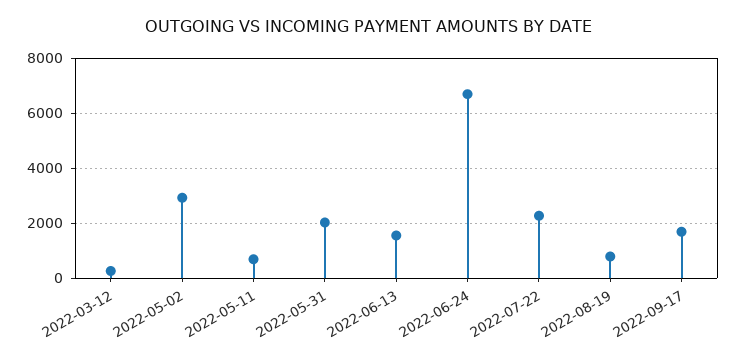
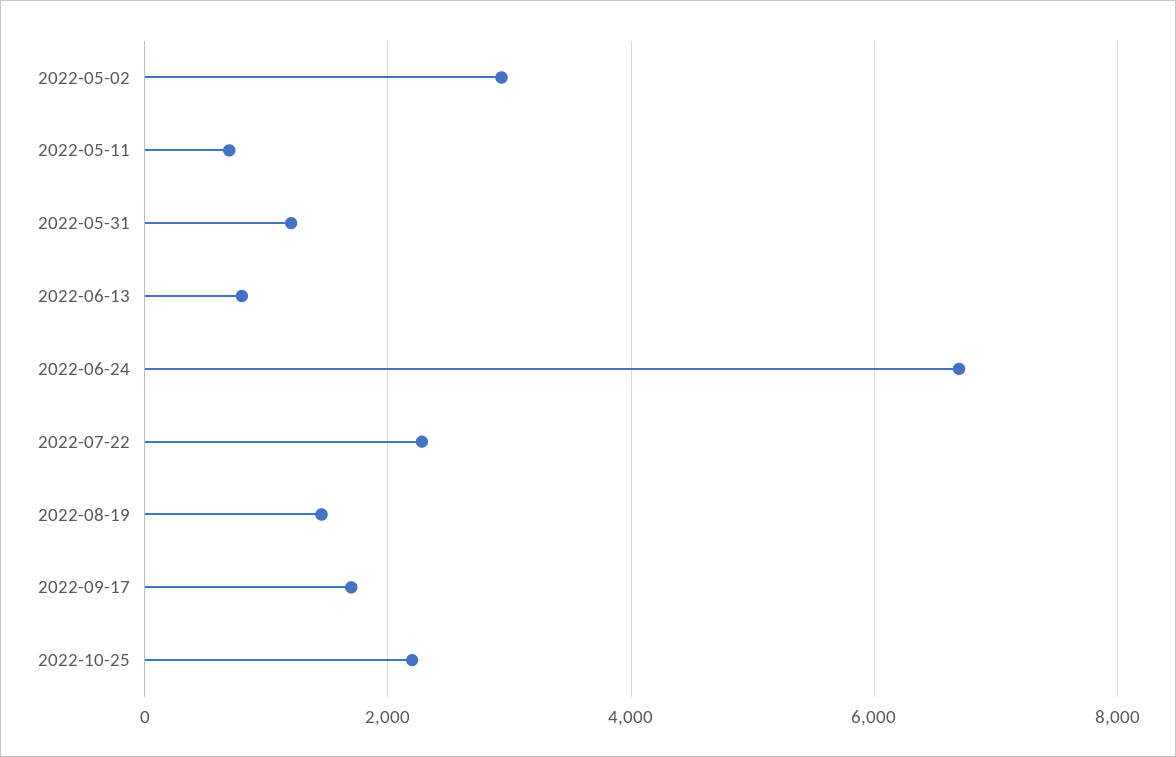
2022-03-12: 250 -> none
2022-05-31: 2000 -> 1200
2022-06-13: 1500 -> 800
2022-08-19: 750 -> 1400
2022-10-25: none -> 2200

